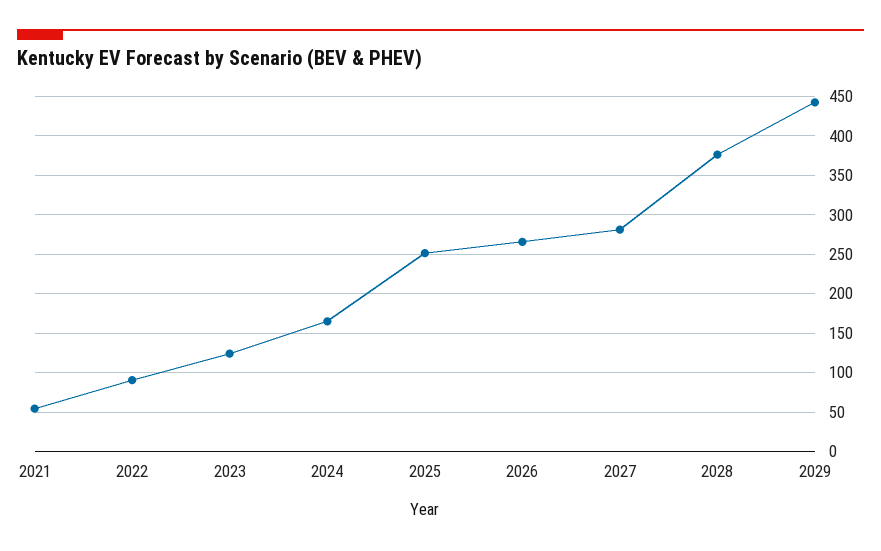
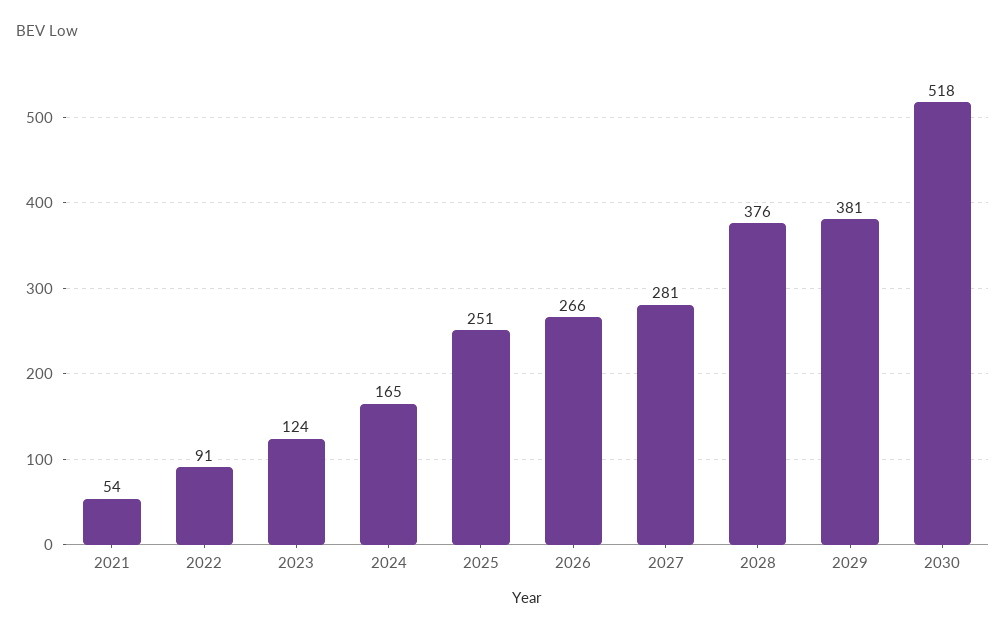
2029: 440 -> 381
2030: none -> 518

